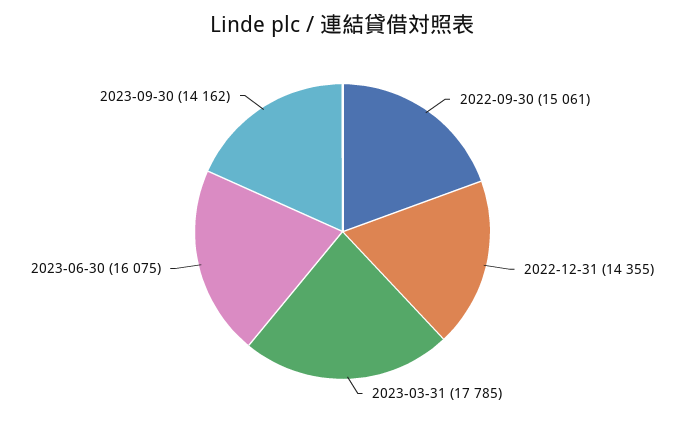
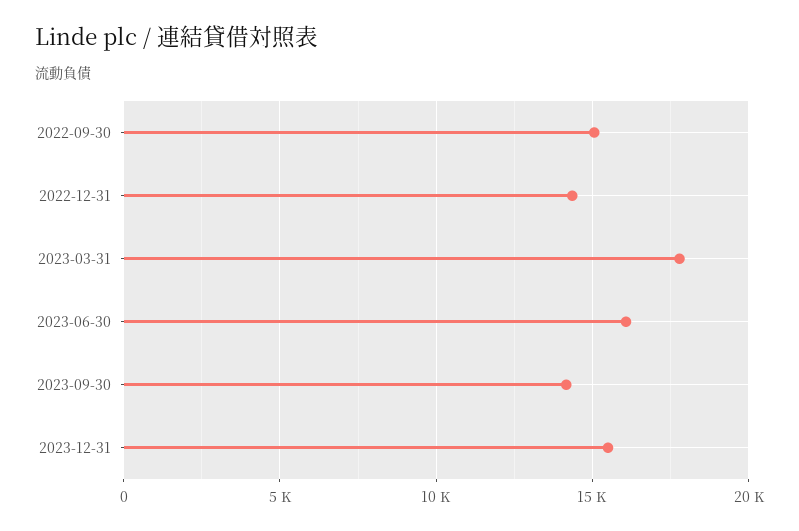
2023-12-31: none -> 15500

